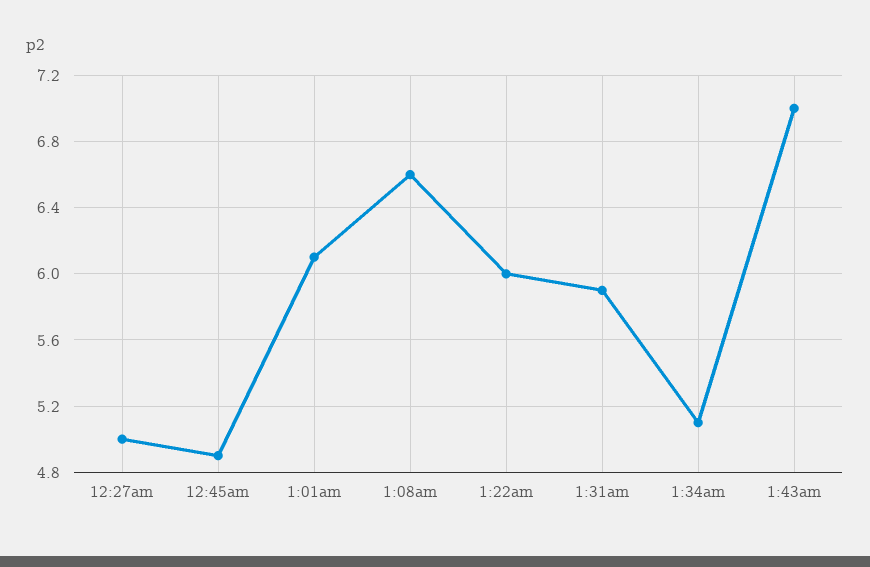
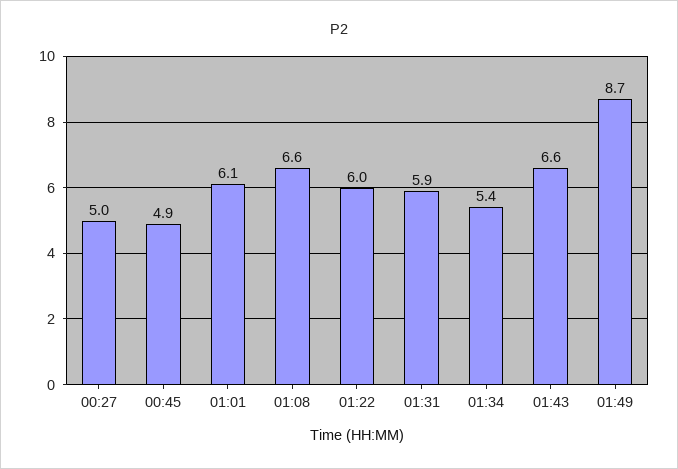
1:34am: 5.1 -> 5.4
1:43am: 7 -> 6.6
01:49: none -> 8.7

